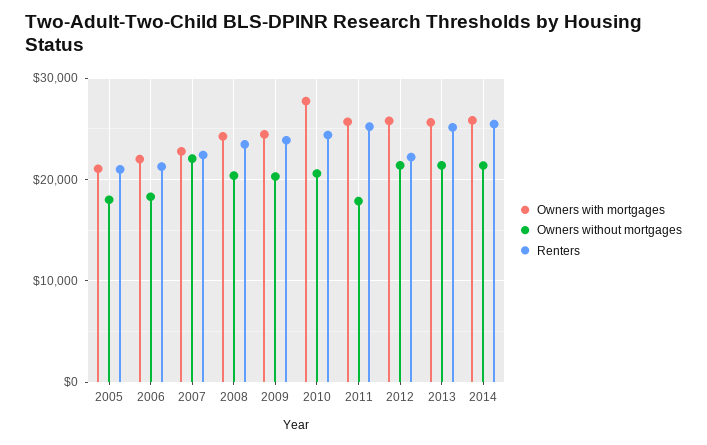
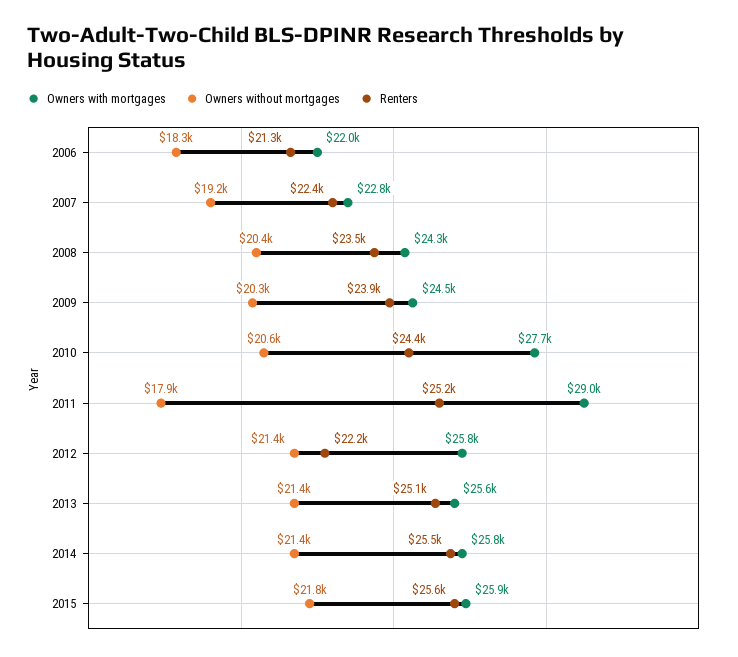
Owners with mortgages, 2005: 21000 -> none
Owners without mortgages, 2005: 18000 -> none
Renters, 2005: 21000 -> none
Owners without mortgages, 2007: 22000 -> 19200
Owners with mortgages, 2011: 26000 -> 29000
Owners with mortgages, 2015: none -> 25900
Owners without mortgages, 2015: none -> 21800
Renters, 2015: none -> 25600

